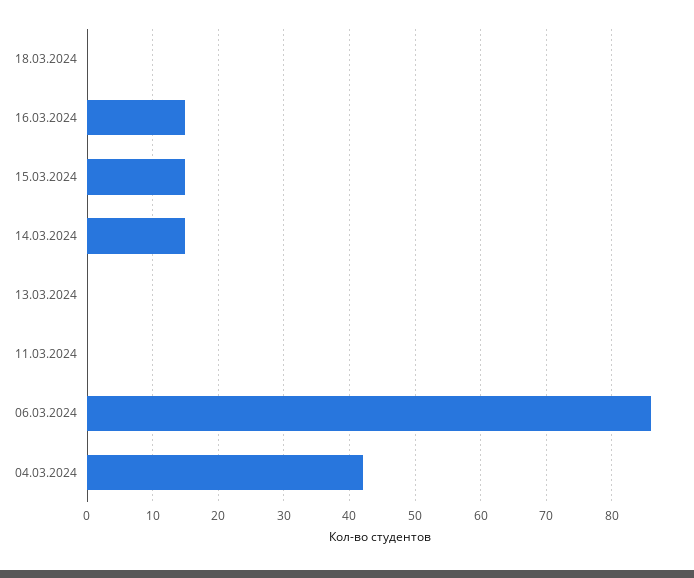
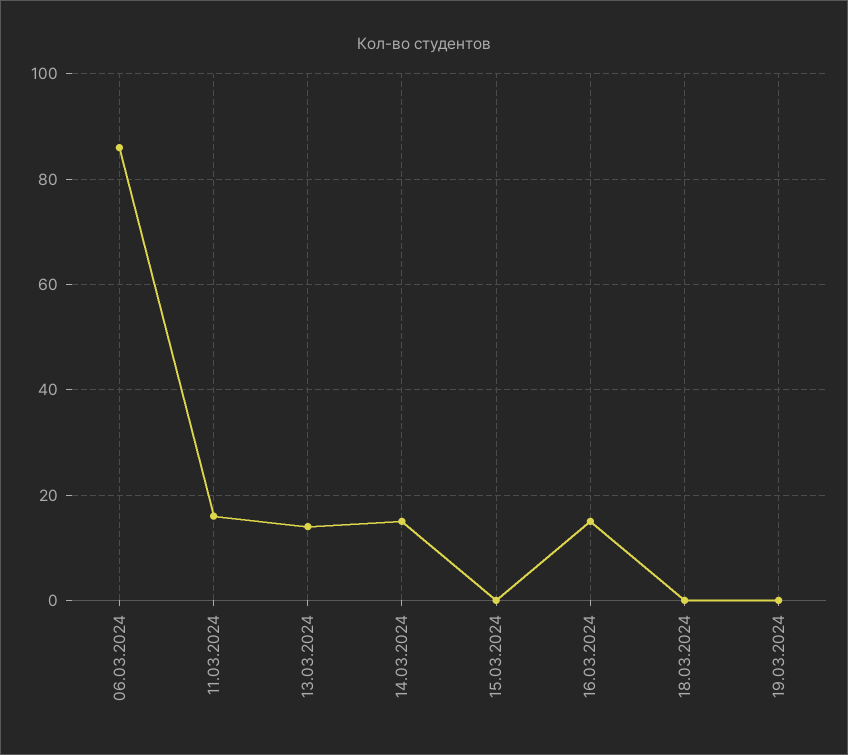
15.03.2024: 15 -> 0
13.03.2024: 0 -> 15
11.03.2024: 0 -> 15
04.03.2024: 42 -> none
19.03.2024: none -> 0

